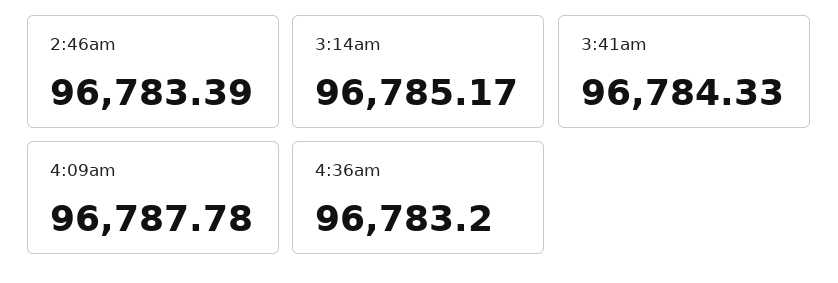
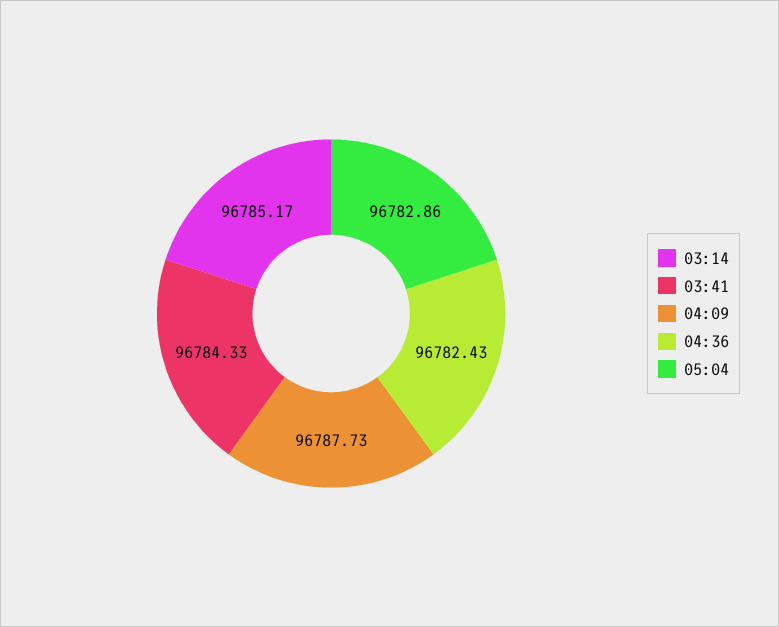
2:46am: 96783.39 -> none
4:09am: 96787.78 -> 96787.73
4:36am: 96783.2 -> 96782.43
05:04: none -> 96782.86

